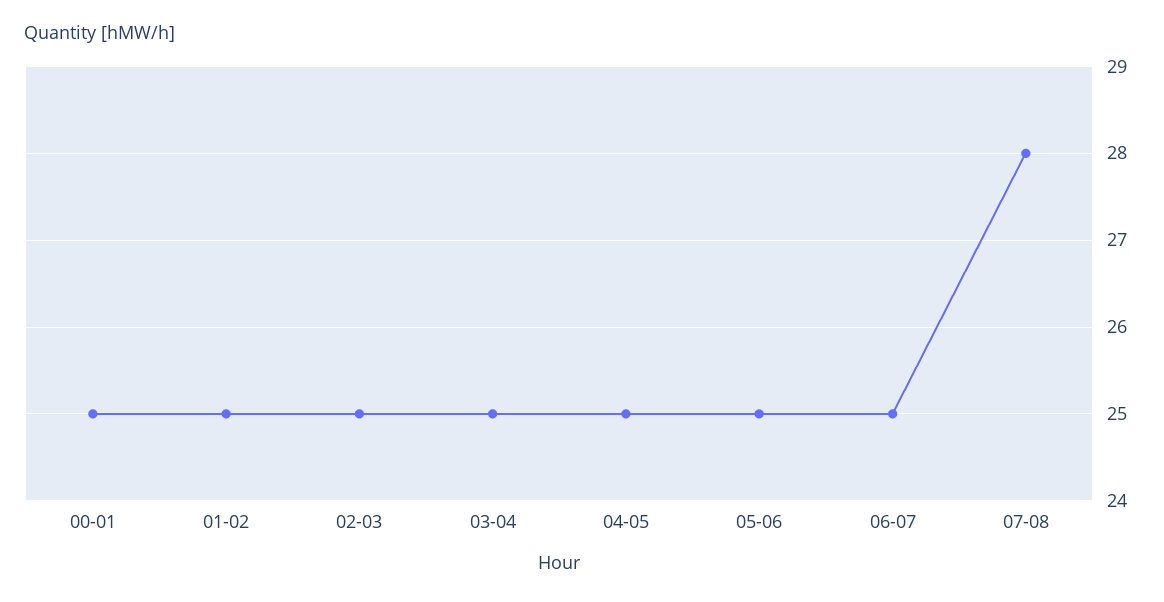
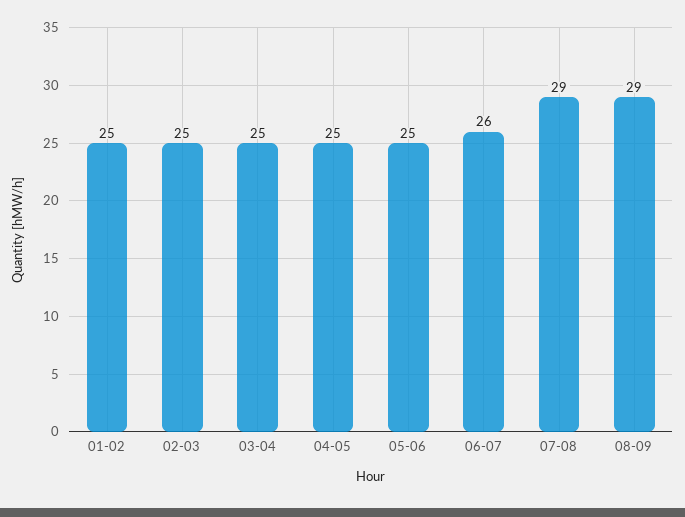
00-01: 25 -> none
06-07: 25 -> 26
07-08: 28 -> 29
08-09: none -> 29

